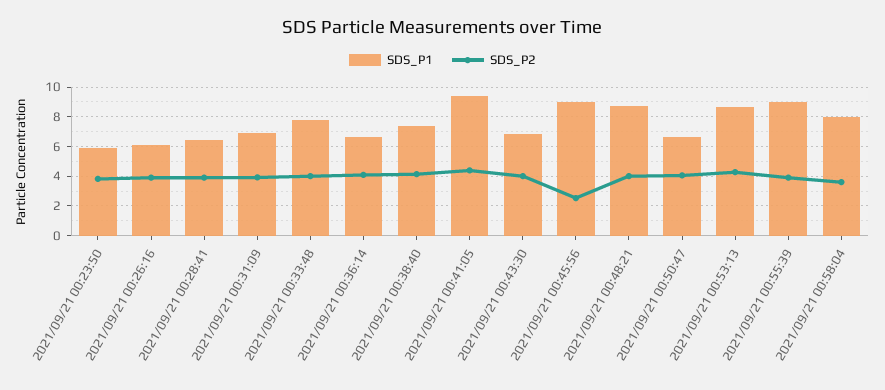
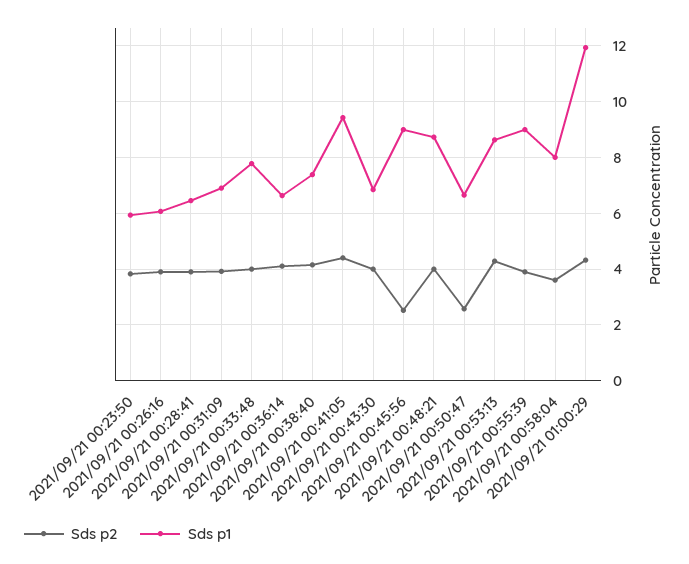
SDS_P2, 2021/09/21 00:50:47: 4 -> 2.5
SDS_P2, 2021/09/21 01:00:29: none -> 4.25
SDS_P1, 2021/09/21 01:00:29: none -> 12

